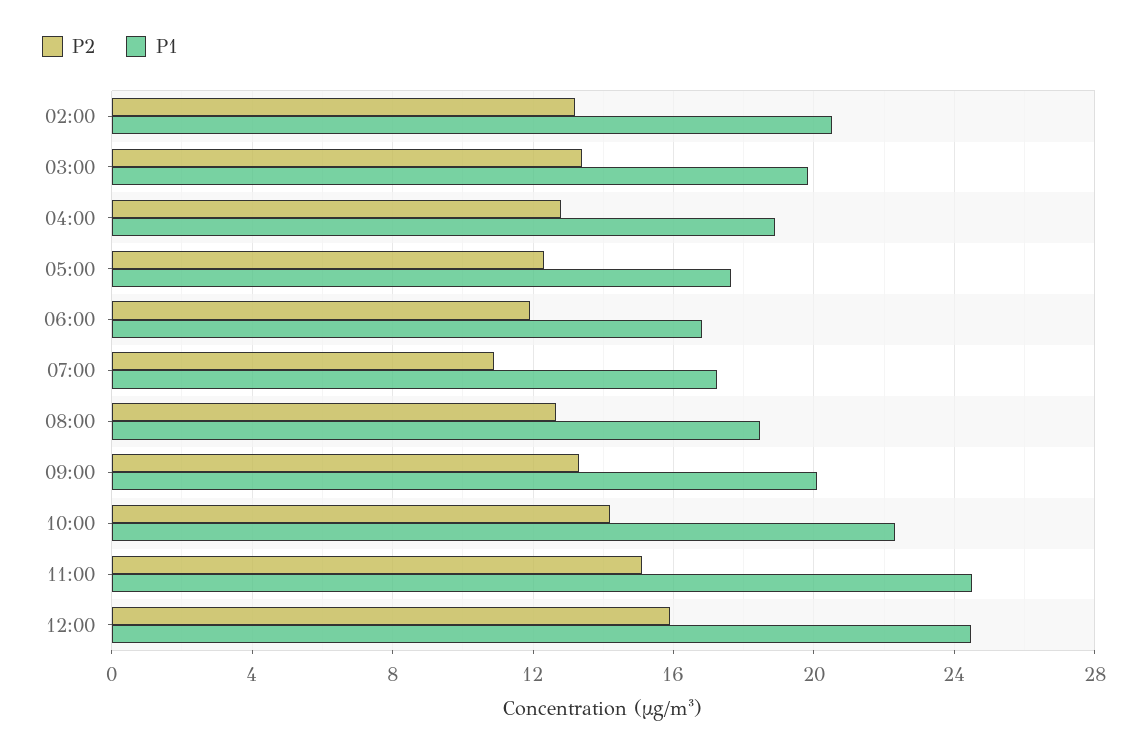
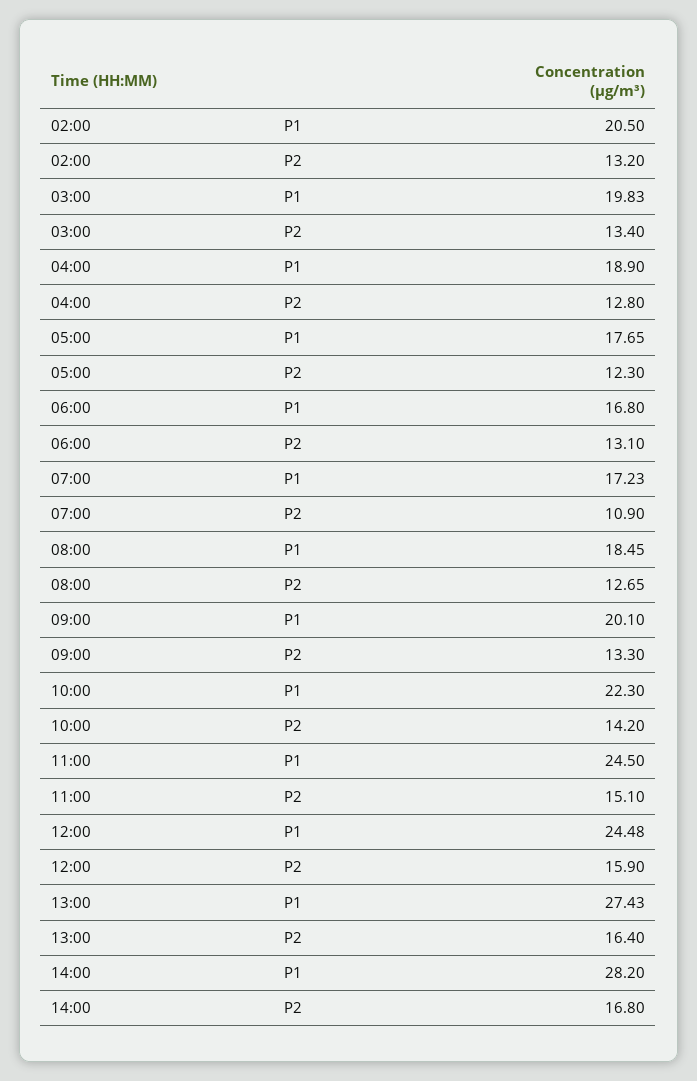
P2, 06:00: 12 -> 13.1
P1, 13:00: none -> 27.43
P2, 13:00: none -> 16.4
P1, 14:00: none -> 28.2
P2, 14:00: none -> 16.8

